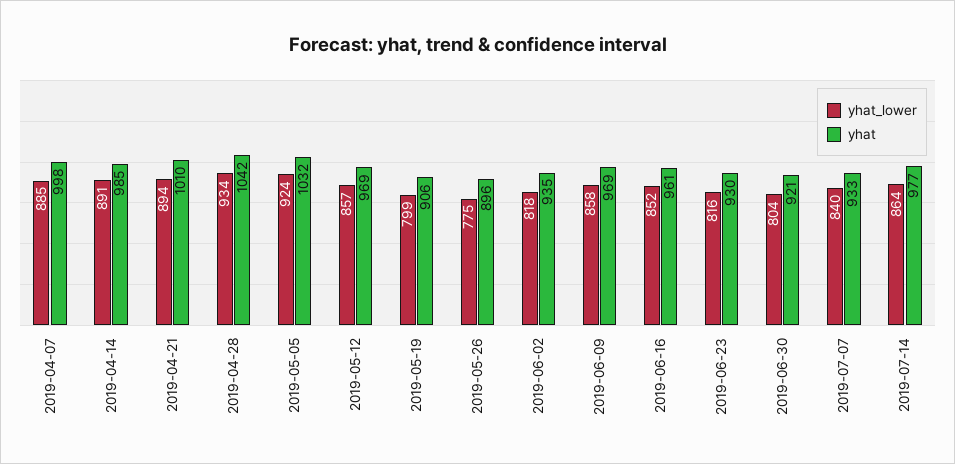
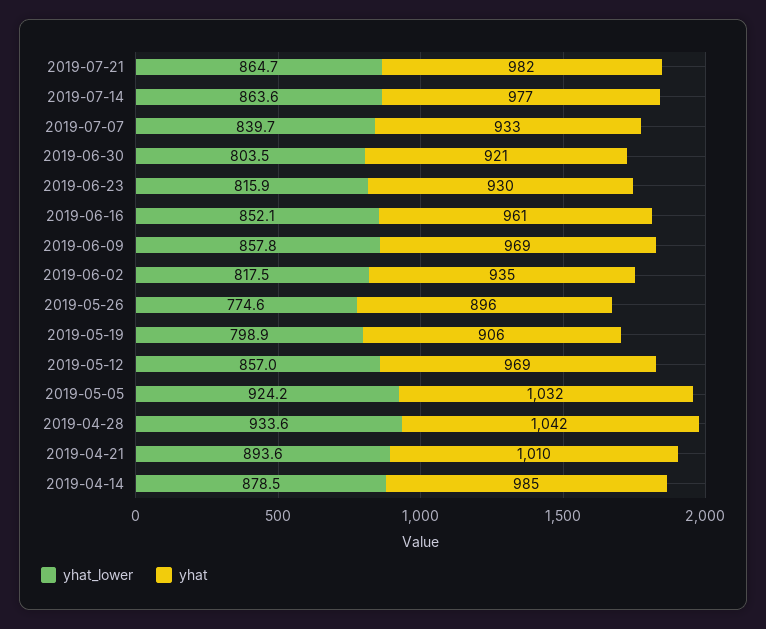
yhat_lower, 2019-04-07: 885 -> none
yhat, 2019-04-07: 998 -> none
yhat_lower, 2019-04-14: 891 -> 878.5
yhat_lower, 2019-07-21: none -> 864.7
yhat, 2019-07-21: none -> 982

